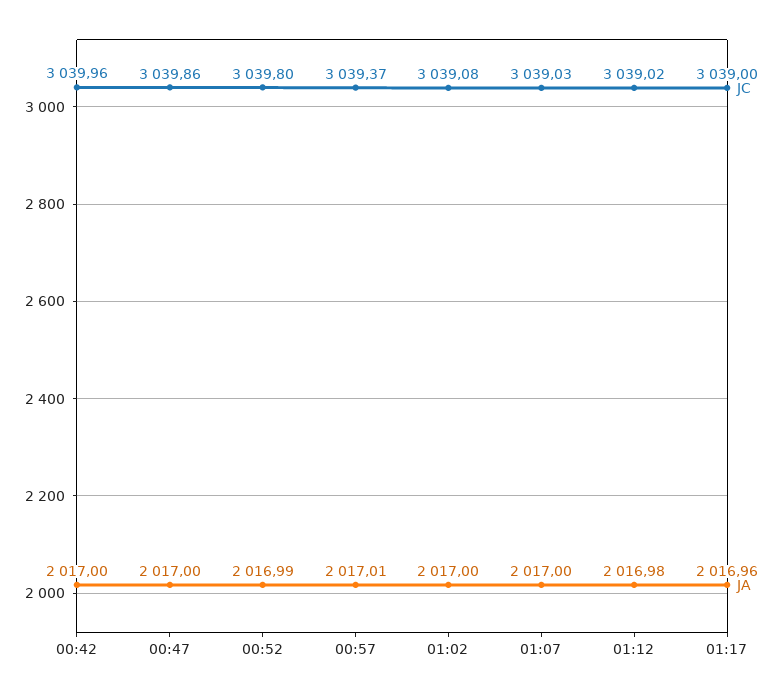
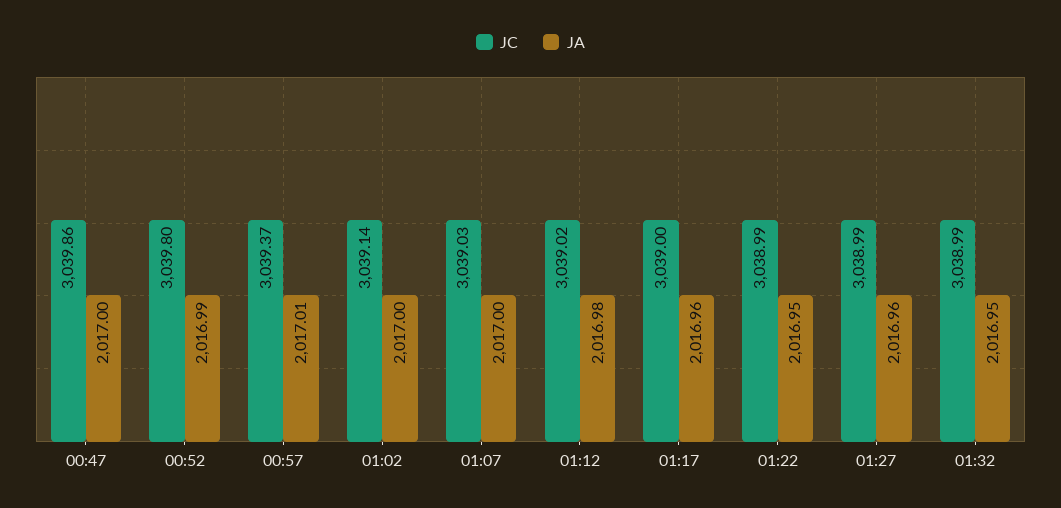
JC, 00:42: 3039.96 -> none
JA, 00:42: 2017 -> none
JC, 01:02: 3039.08 -> 3039.14
JC, 01:22: none -> 3038.99
JA, 01:22: none -> 2016.95
JC, 01:27: none -> 3038.99
JA, 01:27: none -> 2016.96
JC, 01:32: none -> 3038.99
JA, 01:32: none -> 2016.95

